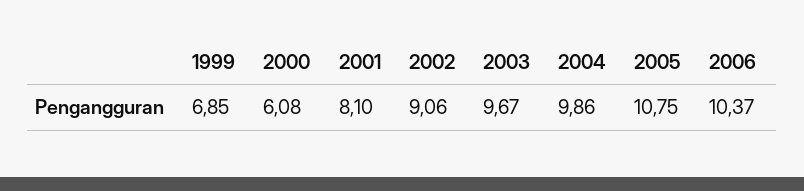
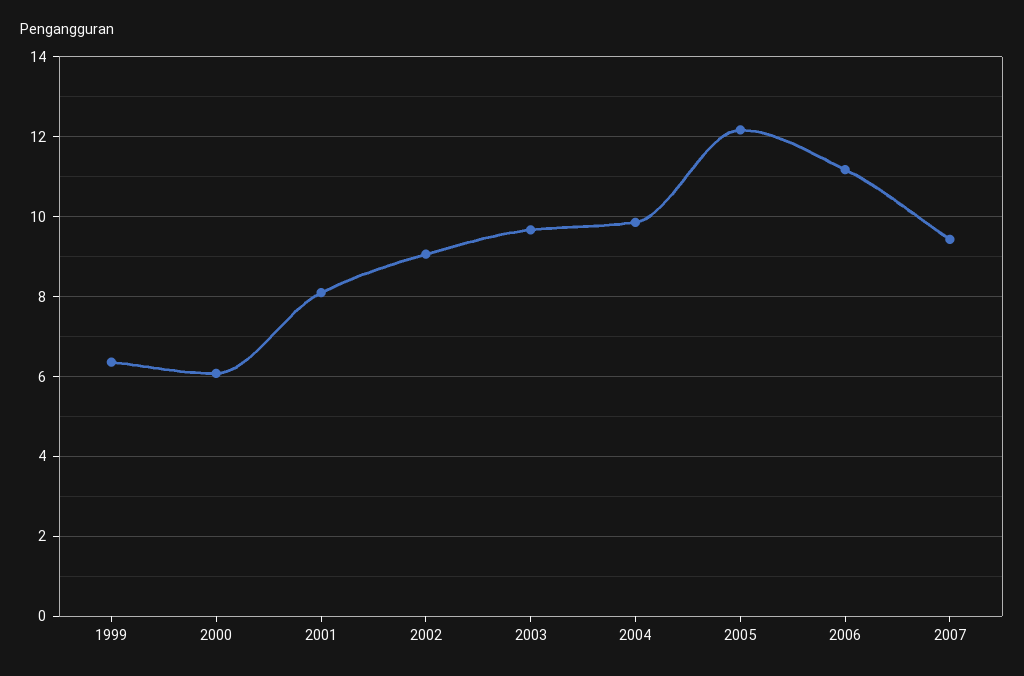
1999: 6.85 -> 6.4
2005: 10.75 -> 12.2
2006: 10.37 -> 11.2
2007: none -> 9.4

